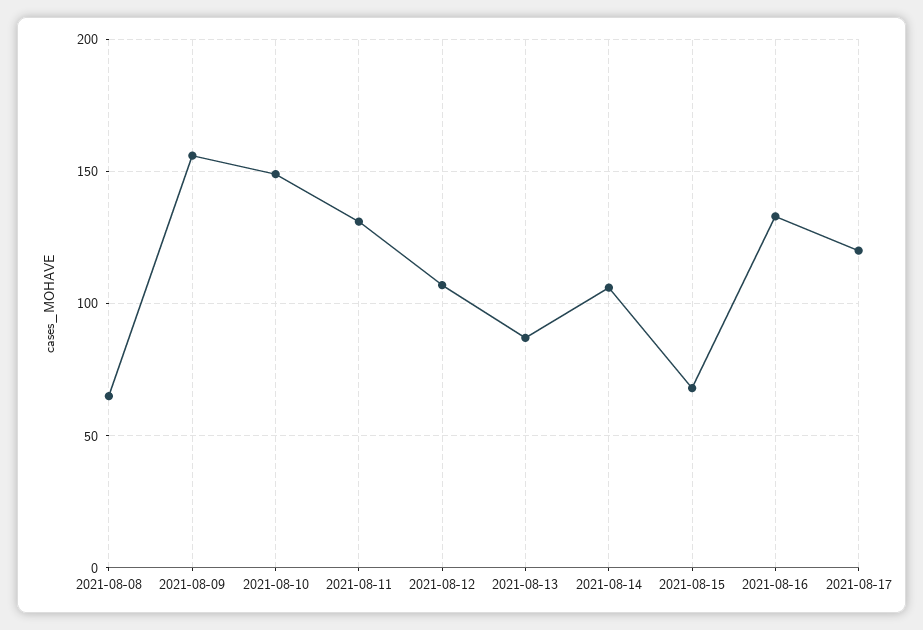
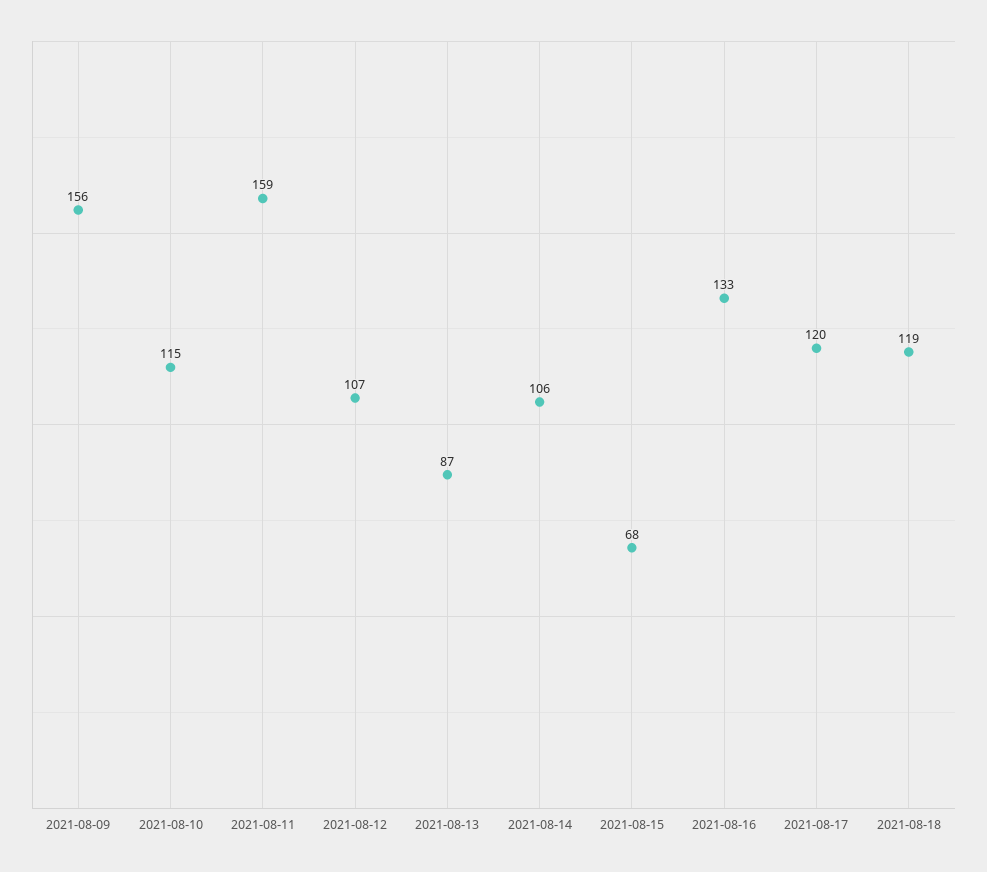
2021-08-08: 65 -> none
2021-08-10: 150 -> 115
2021-08-11: 130 -> 159
2021-08-18: none -> 119

